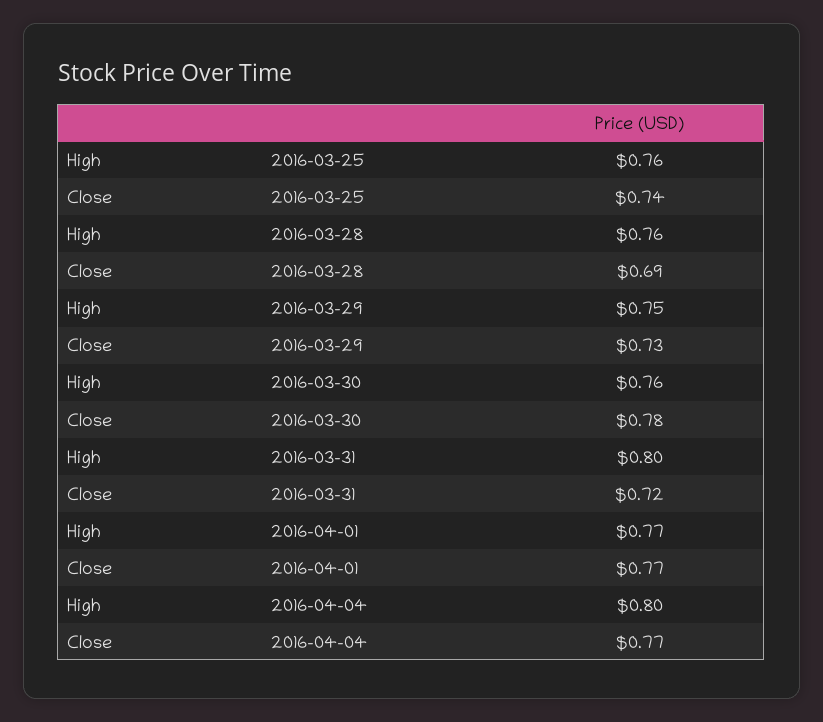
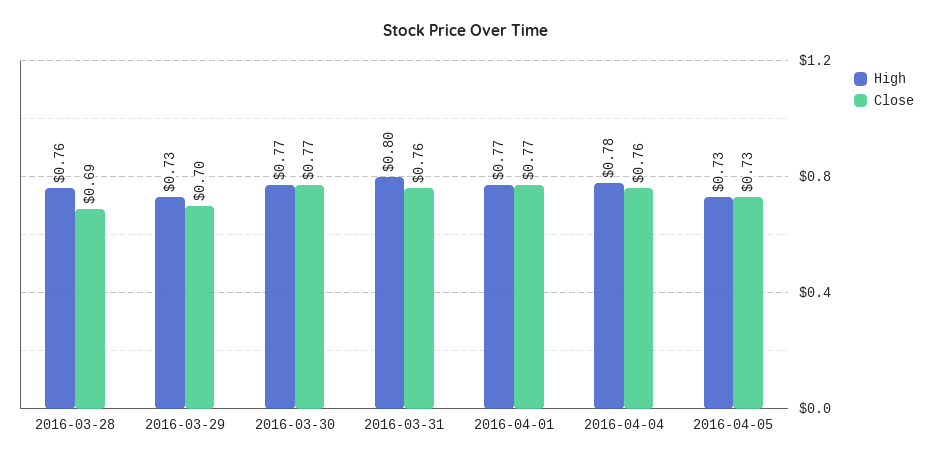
High, 2016-03-25: 0.76 -> none
Close, 2016-03-25: 0.74 -> none
High, 2016-03-29: 0.75 -> 0.73
Close, 2016-03-29: 0.73 -> 0.7
High, 2016-03-30: 0.76 -> 0.77
Close, 2016-03-30: 0.78 -> 0.77
Close, 2016-03-31: 0.72 -> 0.76
High, 2016-04-04: 0.8 -> 0.78
Close, 2016-04-04: 0.77 -> 0.76
High, 2016-04-05: none -> 0.73
Close, 2016-04-05: none -> 0.73

